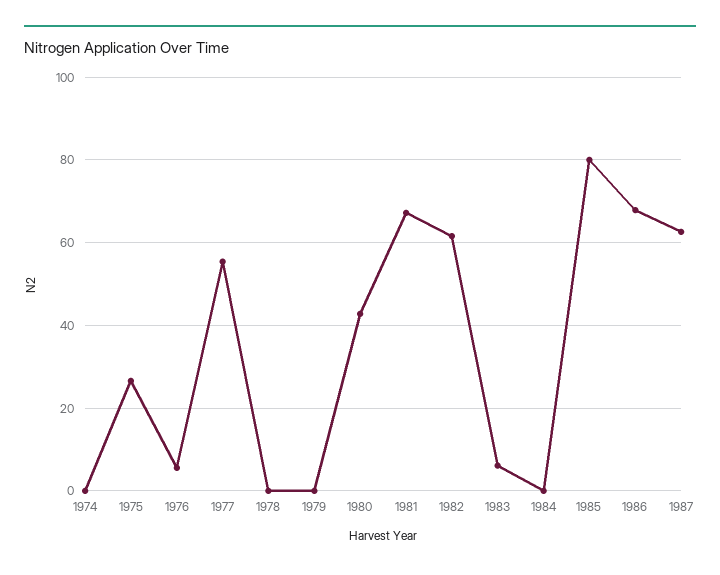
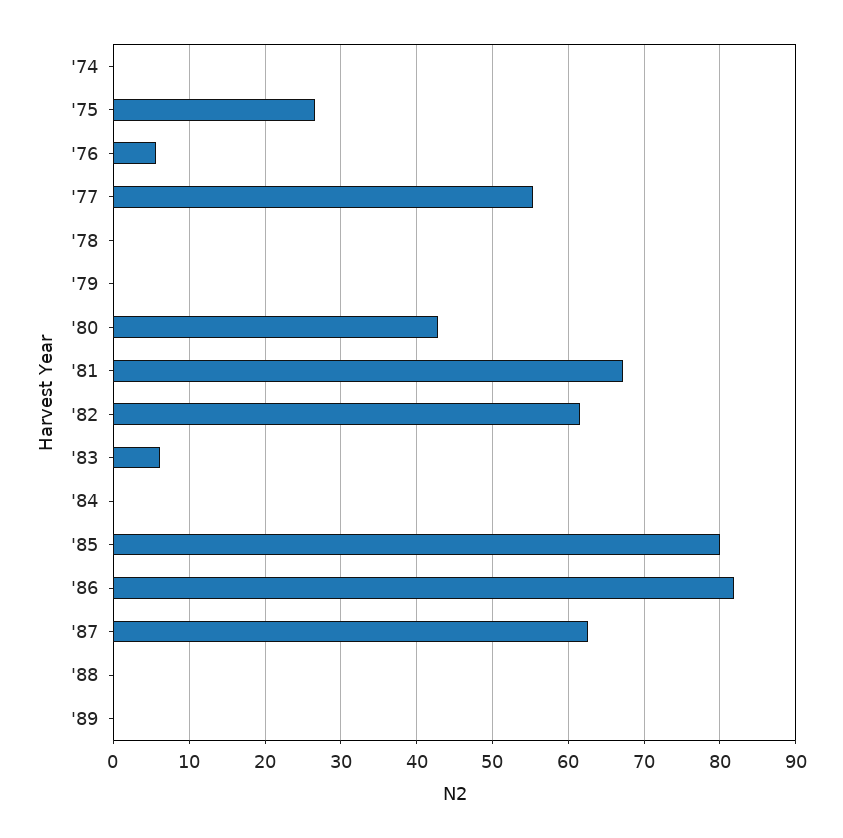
1986: 68 -> 82
'88: none -> 0
'89: none -> 0

